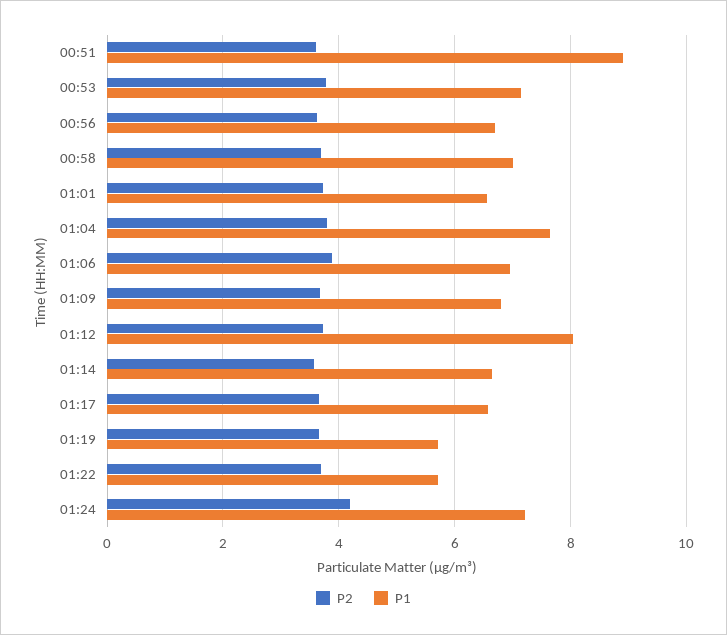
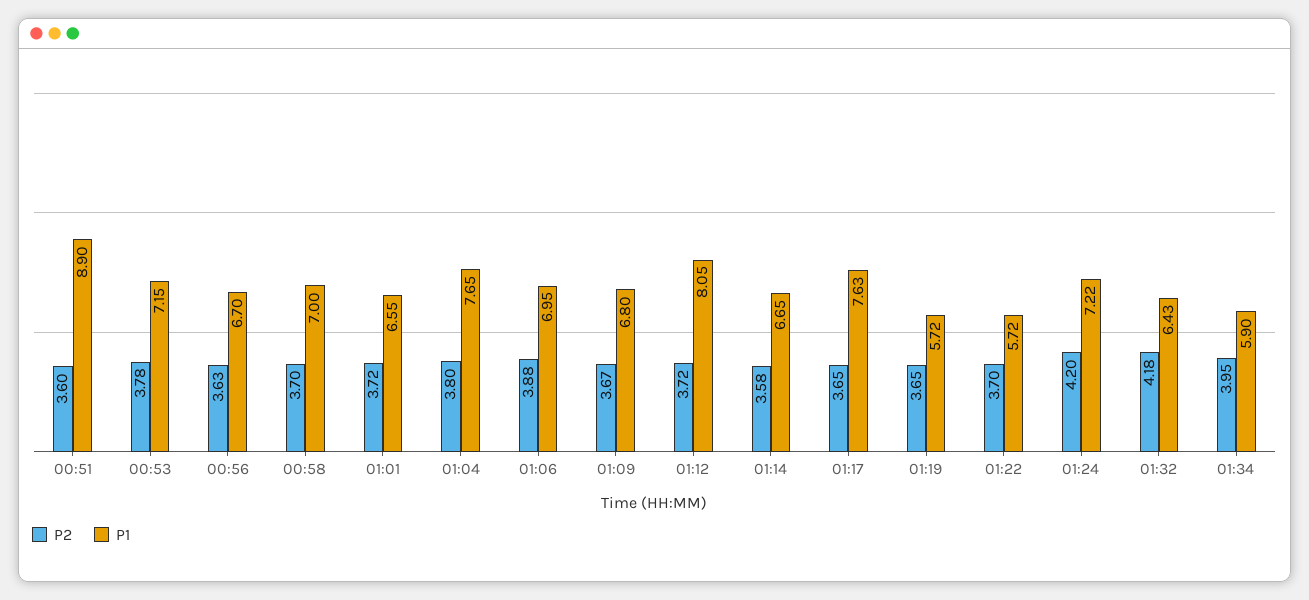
P1, 01:17: 6.6 -> 7.63
P2, 01:32: none -> 4.18
P1, 01:32: none -> 6.43
P2, 01:34: none -> 3.95
P1, 01:34: none -> 5.9

